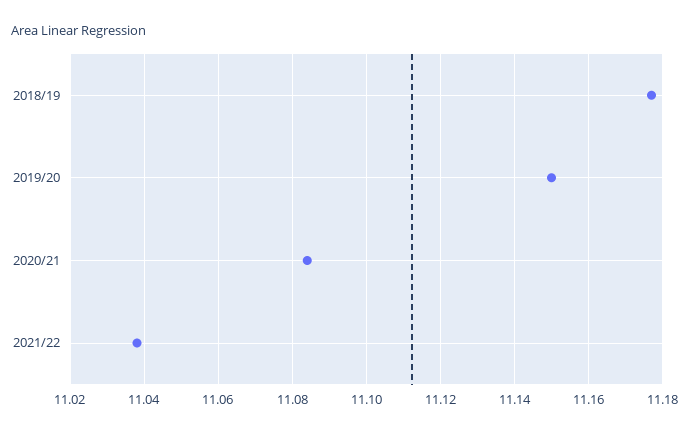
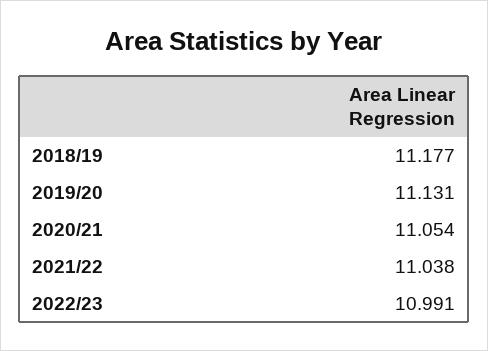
2019/20: 11.15 -> 11.131
2020/21: 11.085 -> 11.054
2022/23: none -> 10.991

